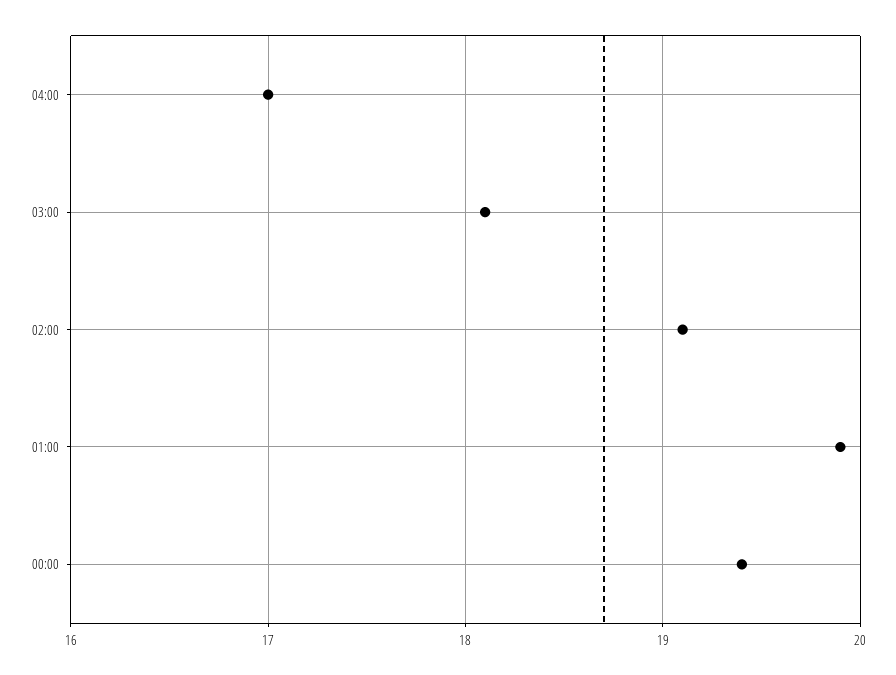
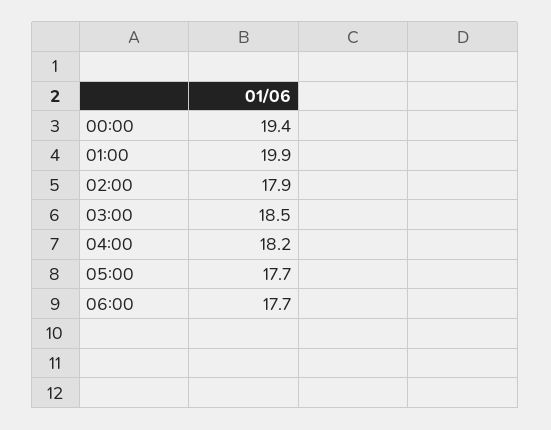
04:00: 17 -> 18.2
03:00: 18.1 -> 18.5
02:00: 19.1 -> 17.9
05:00: none -> 17.7
06:00: none -> 17.7

